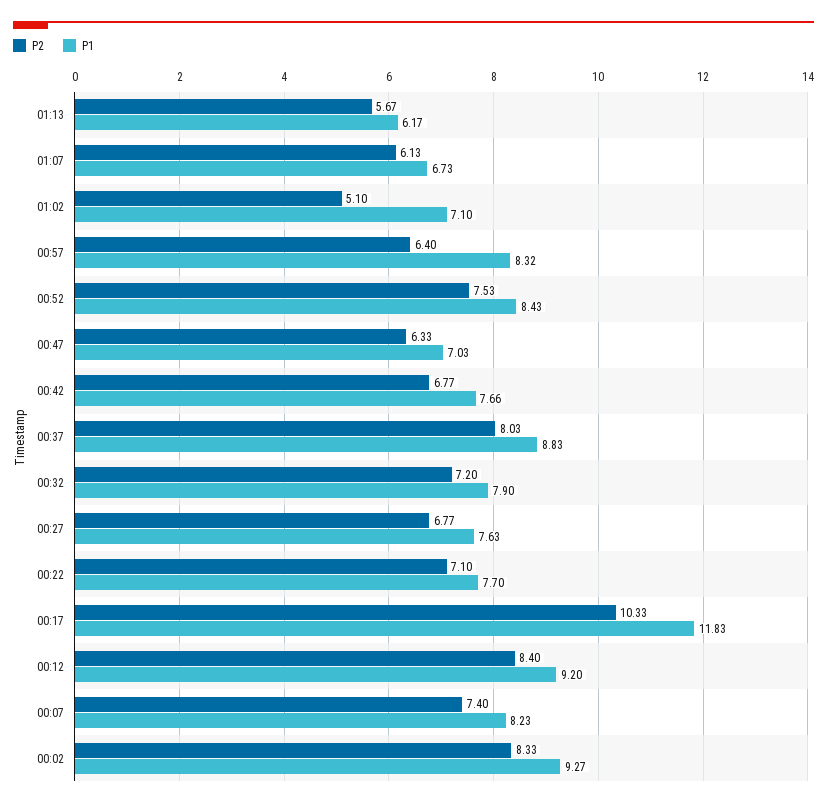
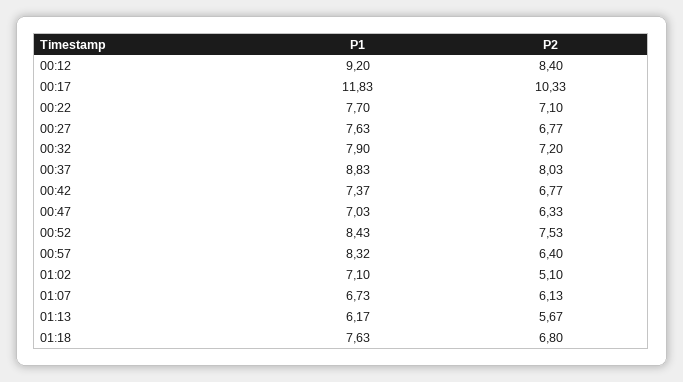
P1, 00:42: 7.66 -> 7.37
P2, 00:07: 7.4 -> none
P1, 00:07: 8.23 -> none
P2, 00:02: 8.33 -> none
P1, 00:02: 9.27 -> none
P1, 01:18: none -> 7.63
P2, 01:18: none -> 6.8

